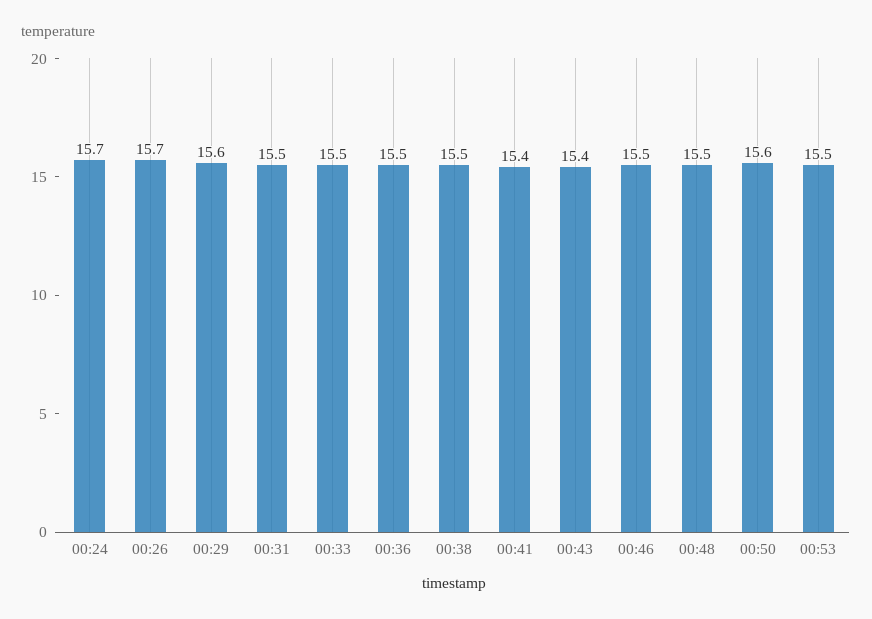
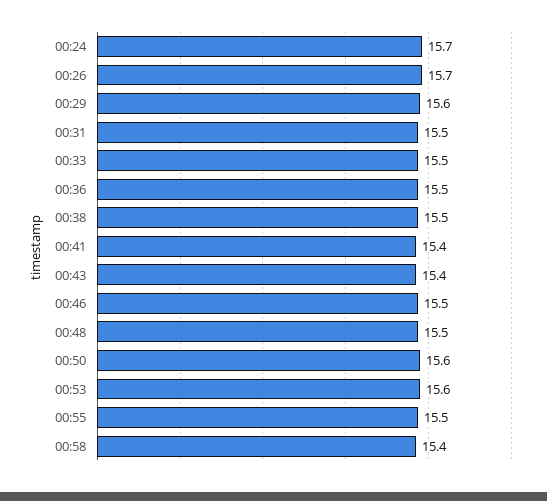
00:53: 15.5 -> 15.6
00:55: none -> 15.5
00:58: none -> 15.4

